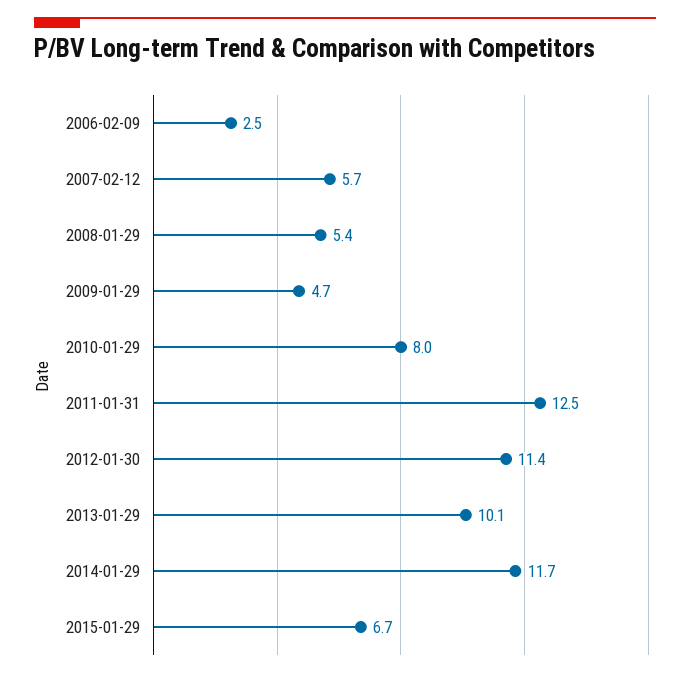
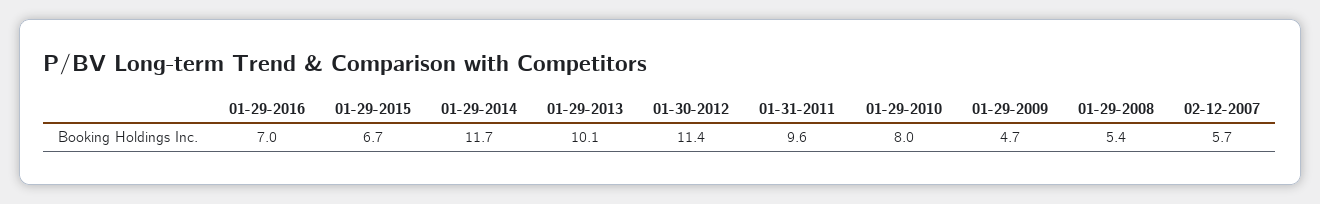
2006-02-09: 2.5 -> none
2011-01-31: 12.5 -> 9.6
01-29-2016: none -> 7

